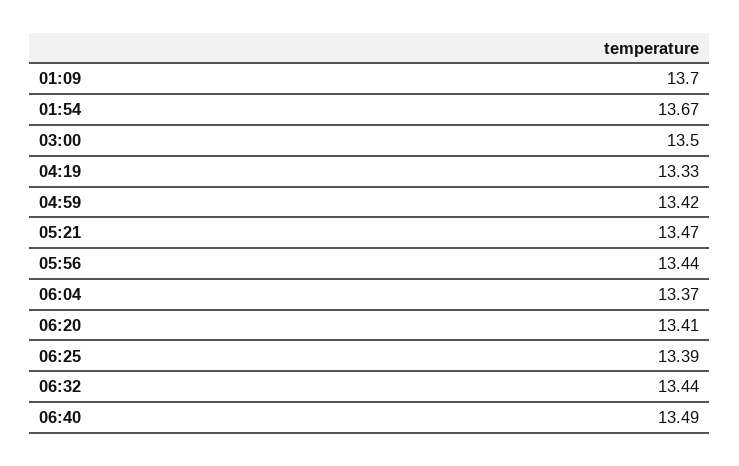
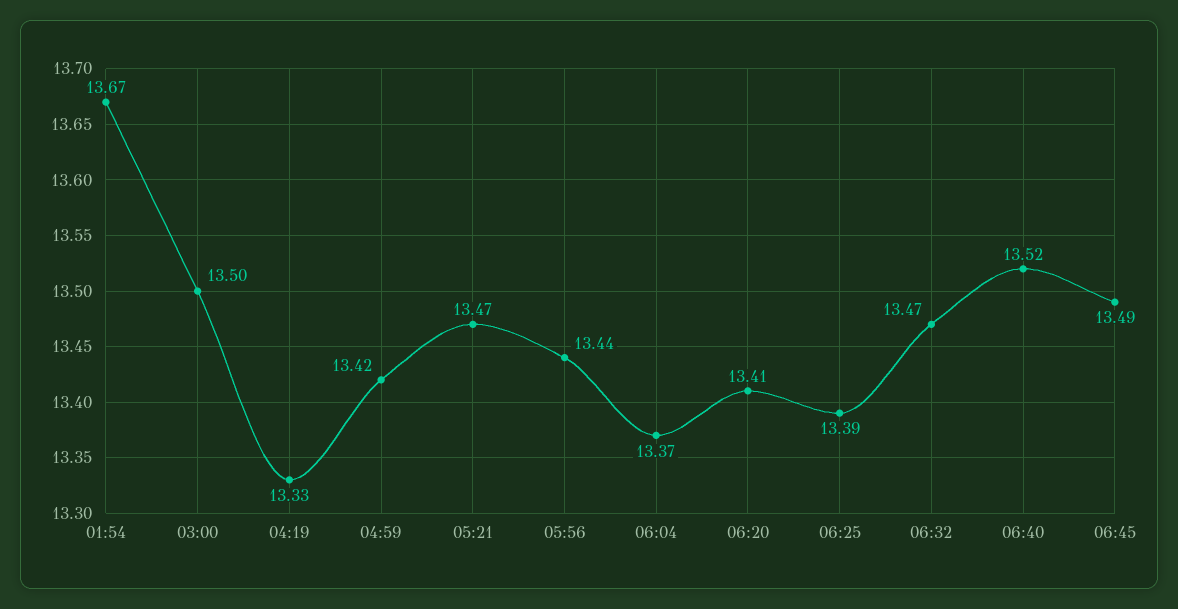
01:09: 13.7 -> none
06:32: 13.44 -> 13.47
06:40: 13.49 -> 13.52
06:45: none -> 13.49

